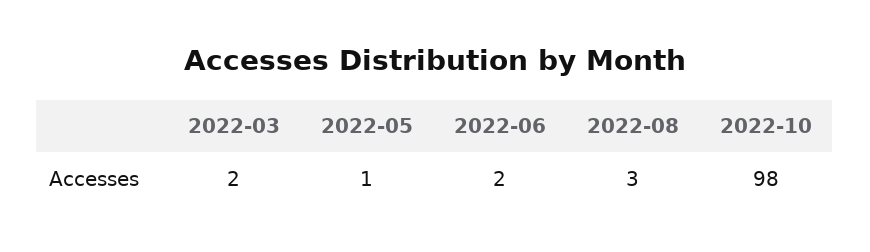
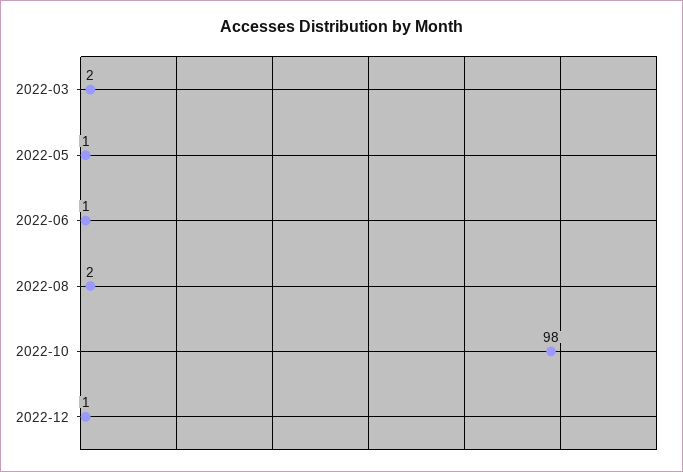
2022-06: 2 -> 1
2022-08: 3 -> 2
2022-12: none -> 1

